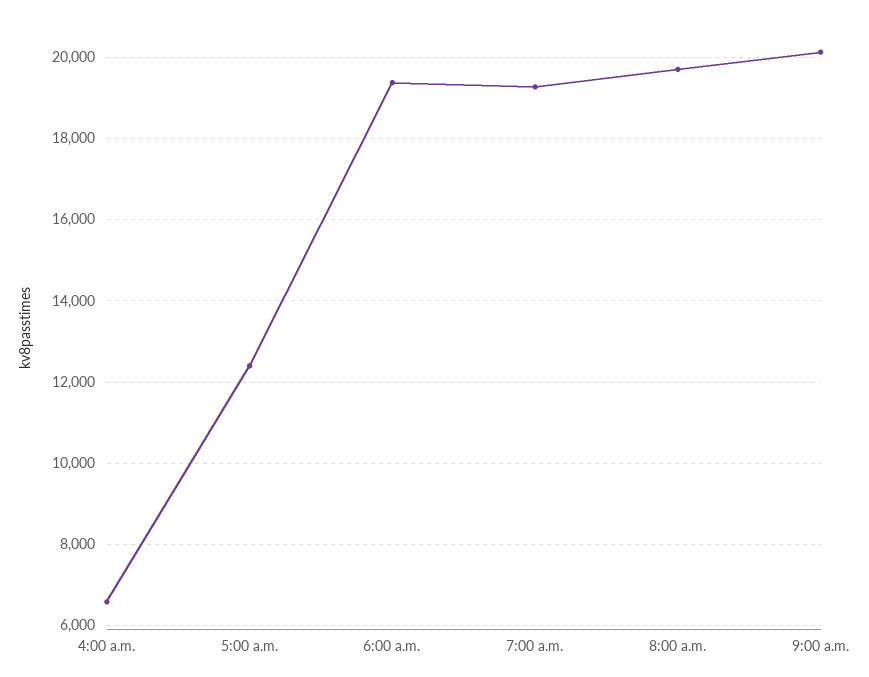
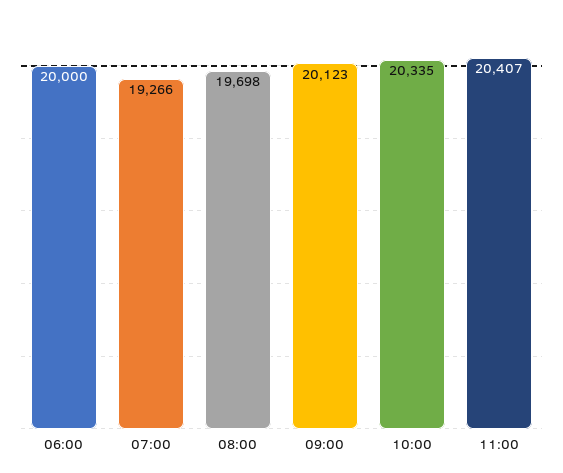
4:00 a.m.: 6600 -> none
5:00 a.m.: 12400 -> none
6:00 a.m.: 19400 -> 20000
10:00: none -> 20335
11:00: none -> 20407

